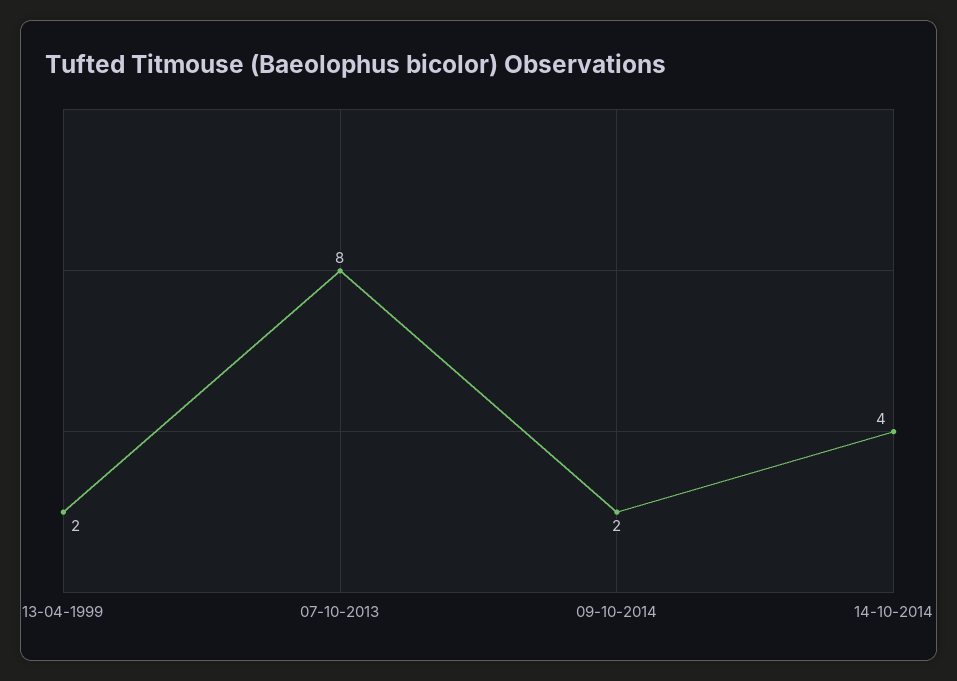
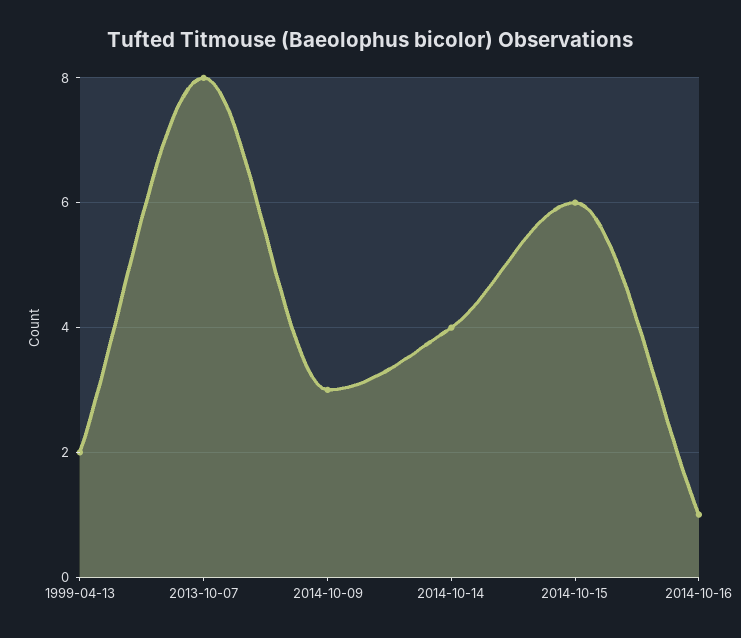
09-10-2014: 2 -> 3
2014-10-15: none -> 6
2014-10-16: none -> 1

